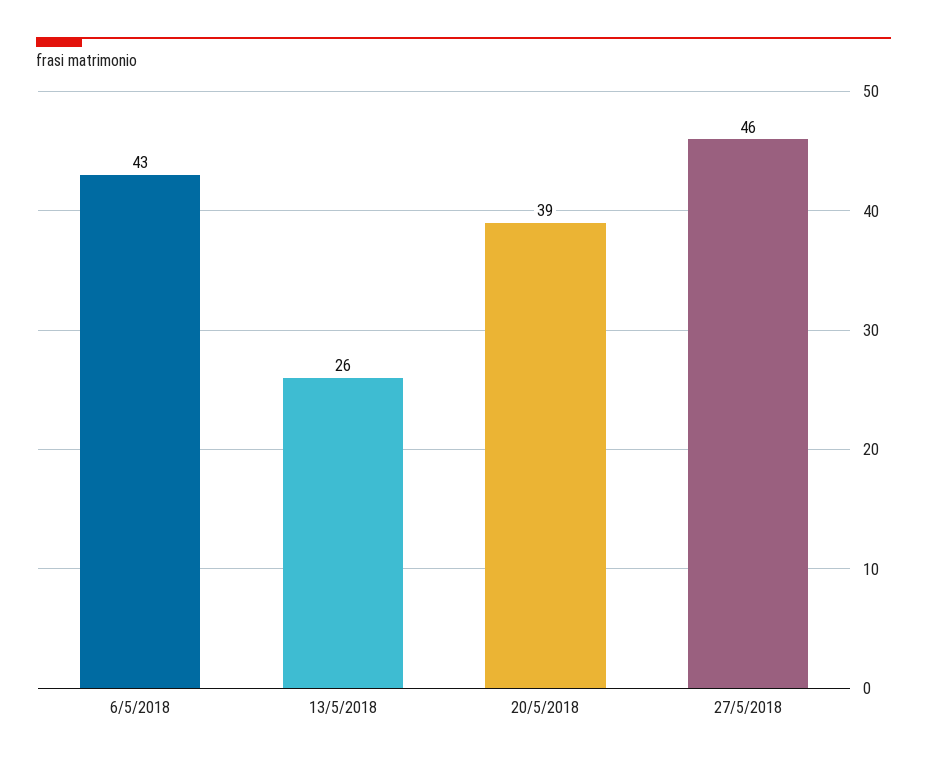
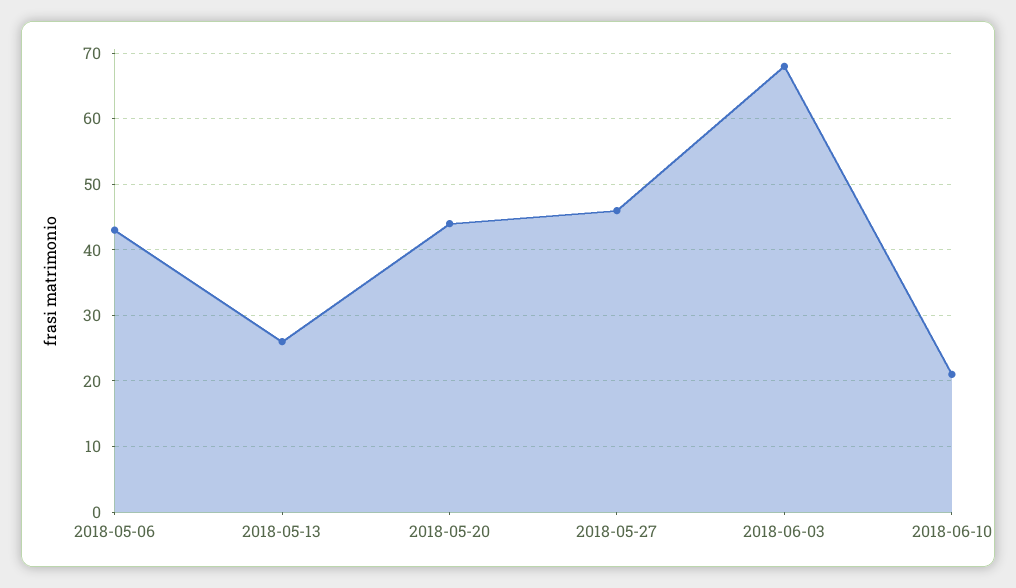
20/5/2018: 39 -> 44
2018-06-03: none -> 68
2018-06-10: none -> 21

